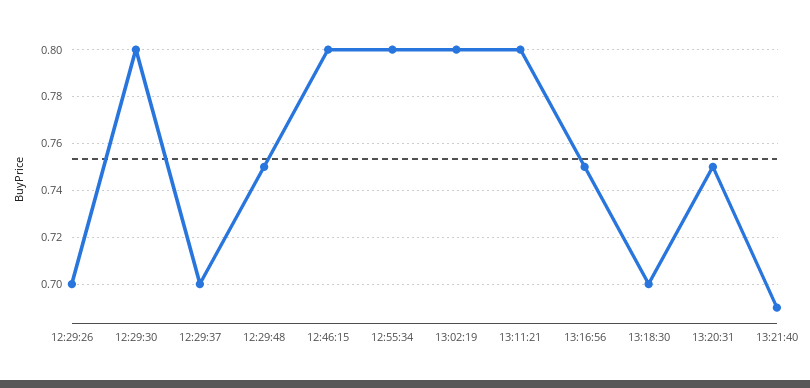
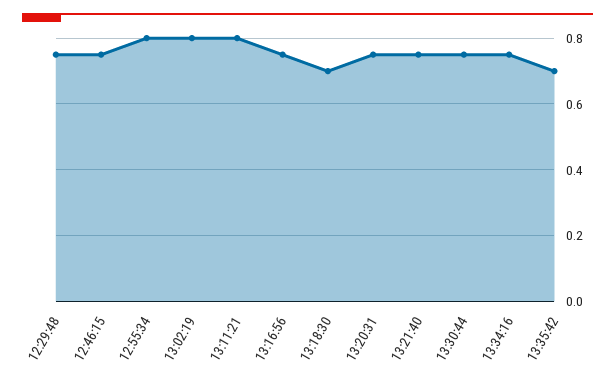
12:29:26: 0.7 -> none
12:29:30: 0.8 -> none
12:29:37: 0.7 -> none
12:46:15: 0.8 -> 0.75
13:21:40: 0.69 -> 0.75
13:30:44: none -> 0.75
13:34:16: none -> 0.75
13:35:42: none -> 0.7

